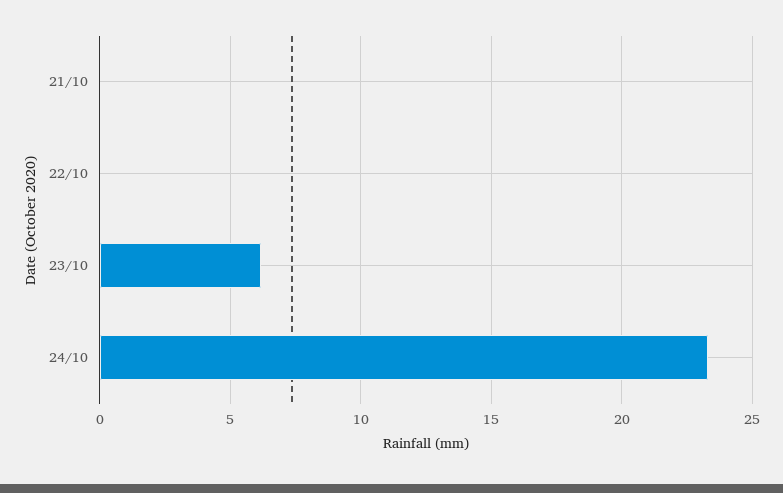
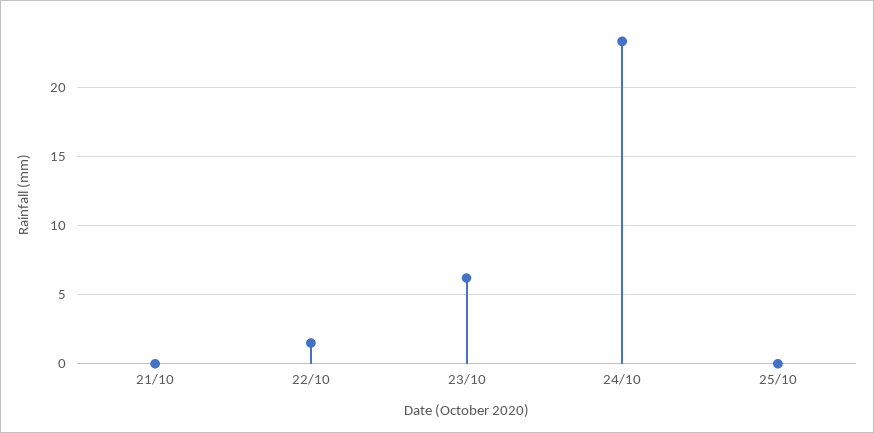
22/10: 0 -> 1.5
25/10: none -> 0

